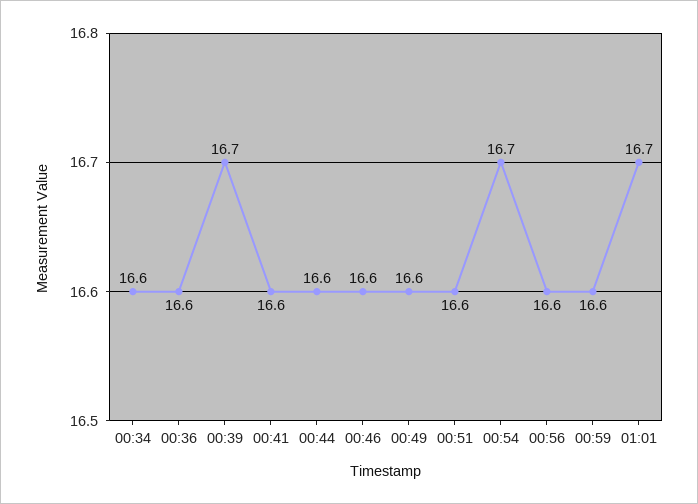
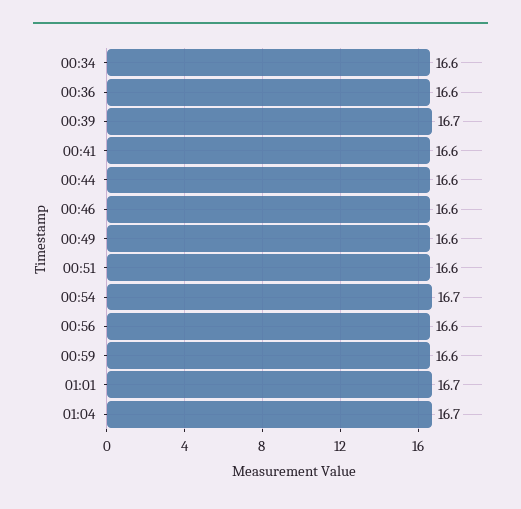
01:04: none -> 16.7

